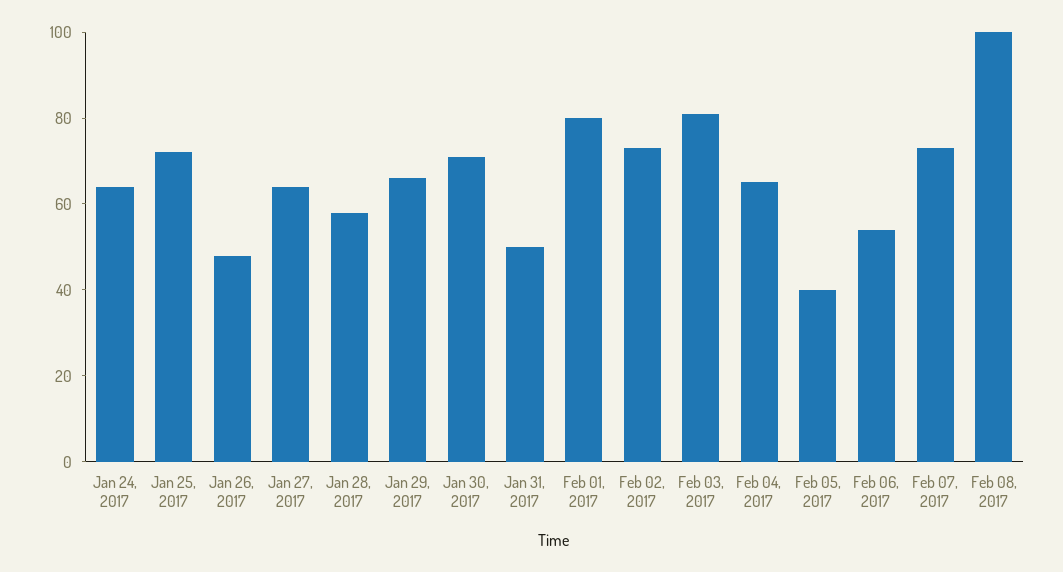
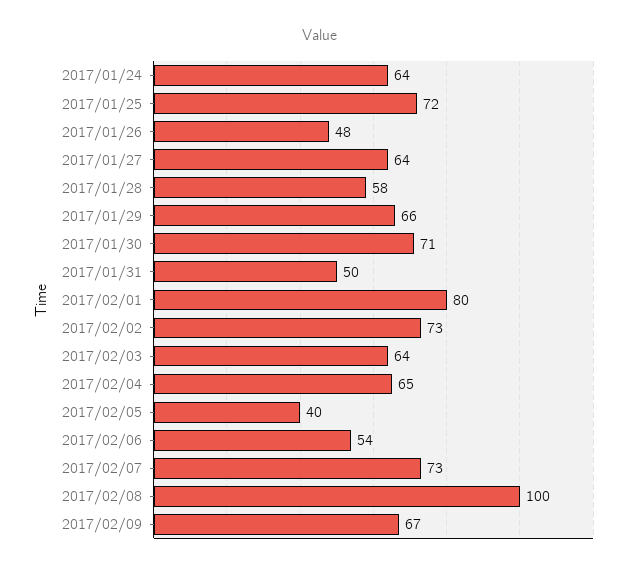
Feb 03, 2017: 80 -> 64
2017/02/09: none -> 67

